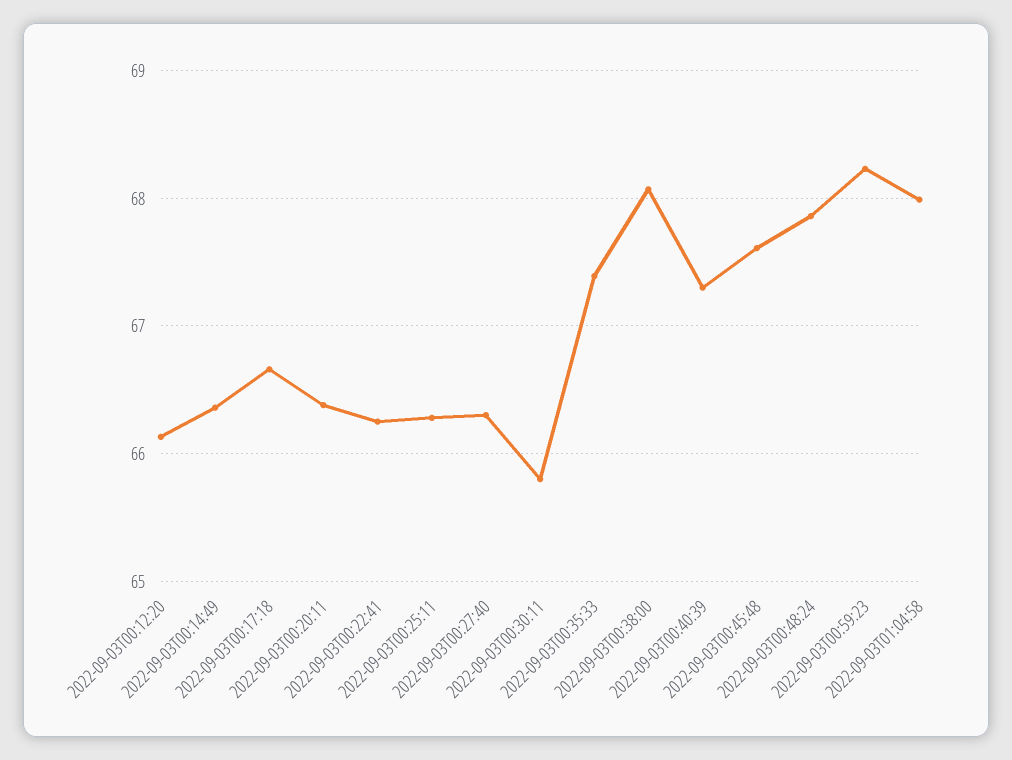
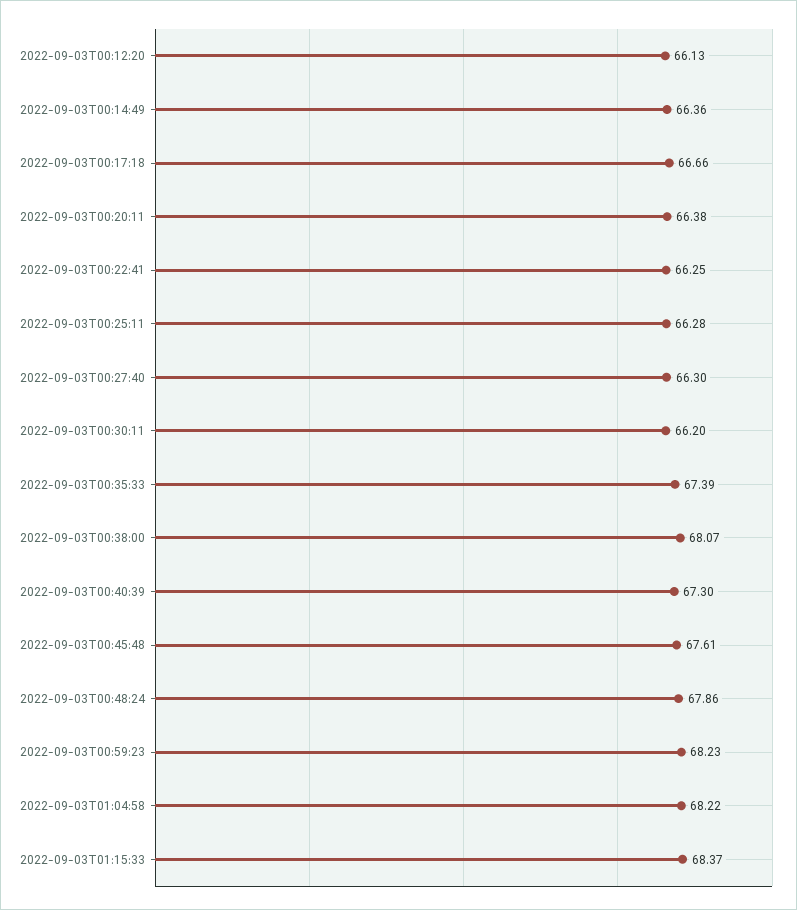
2022-09-03T00:30:11: 65.8 -> 66.2
2022-09-03T01:04:58: 68 -> 68.22
2022-09-03T01:15:33: none -> 68.37

